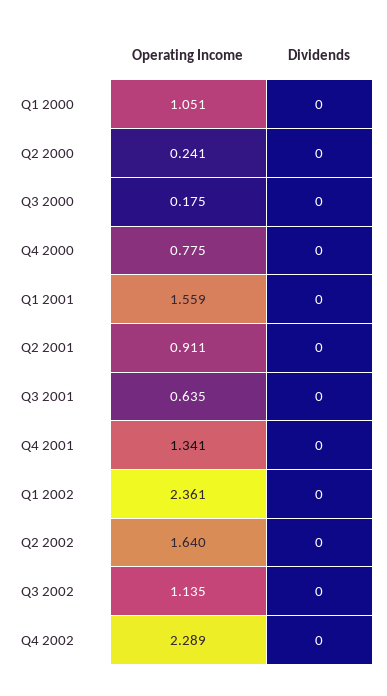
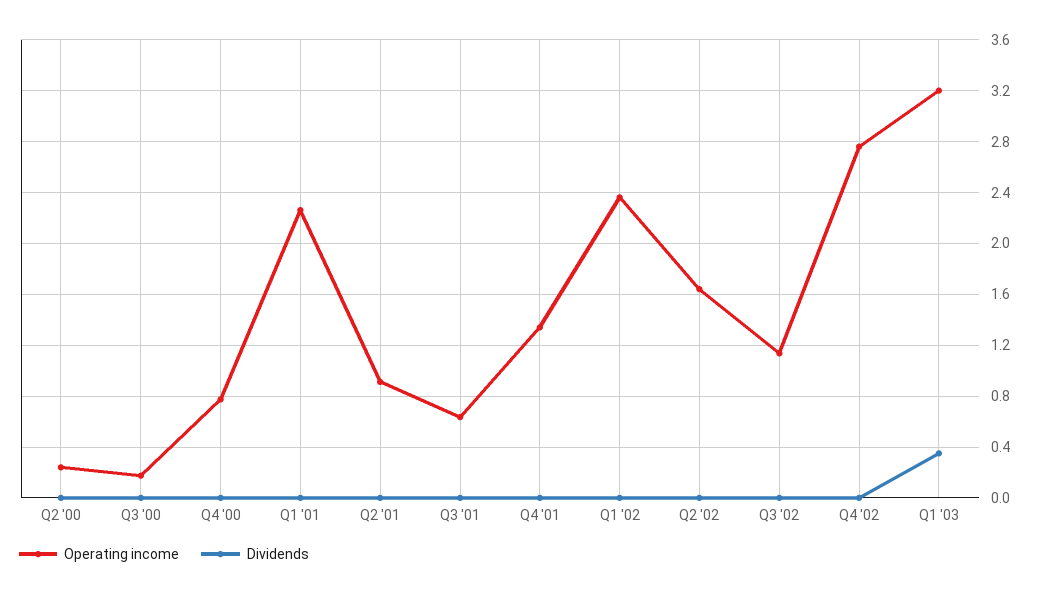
Operating Income, Q1 2000: 1.051 -> none
Dividends, Q1 2000: 0 -> none
Operating Income, Q1 2001: 1.559 -> 2.25
Operating Income, Q4 2002: 2.289 -> 2.75
Operating Income, Q1 '03: none -> 3.2
Dividends, Q1 '03: none -> 0.35

